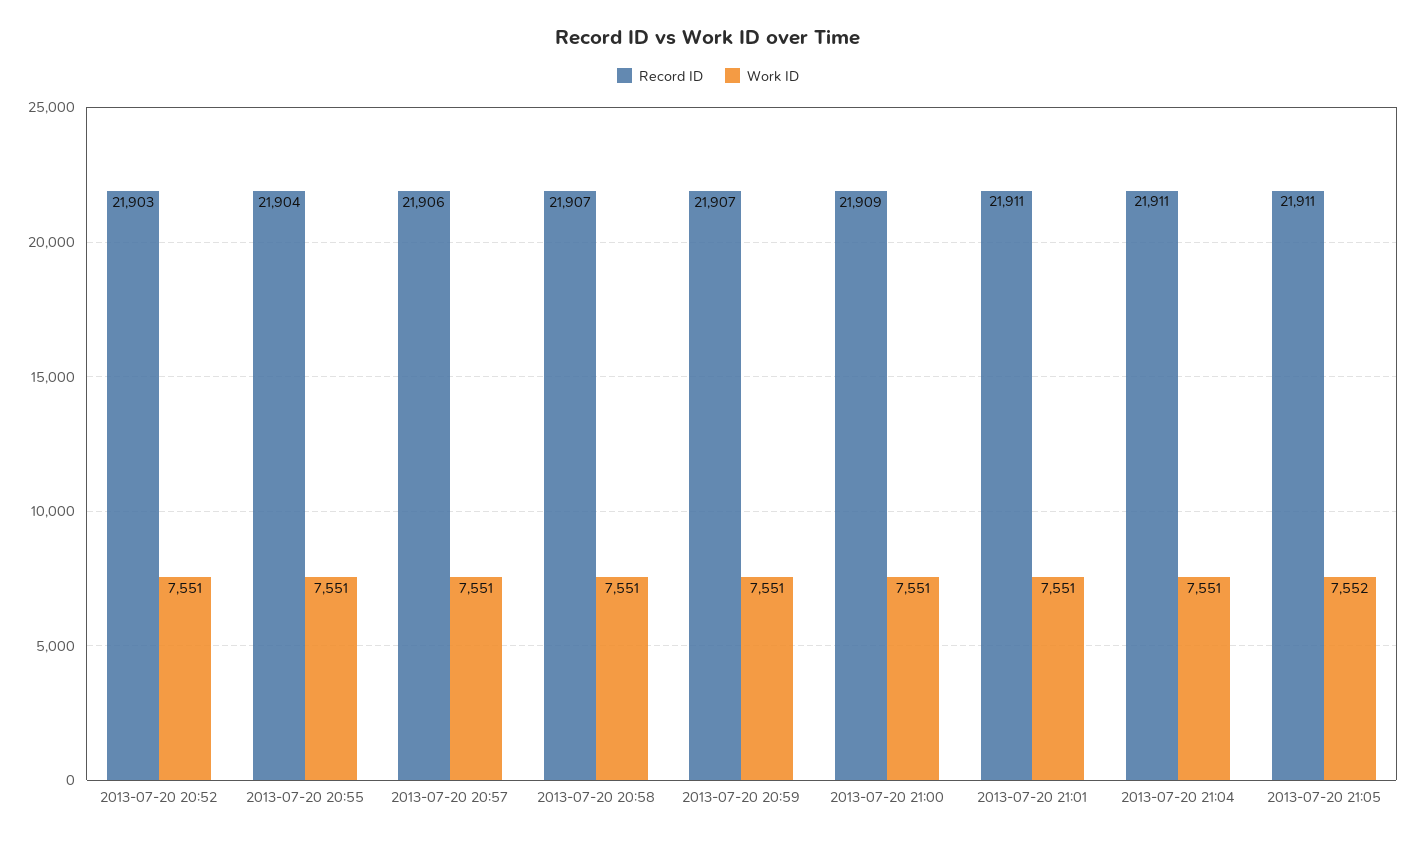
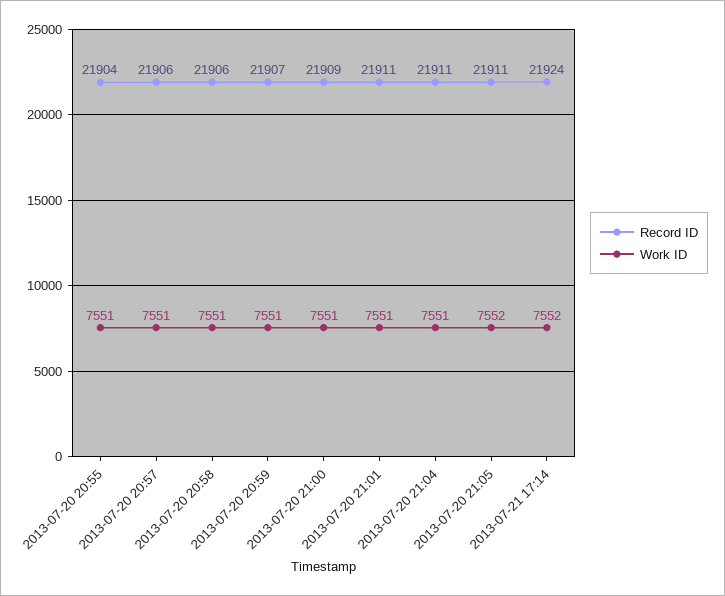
Record ID, 2013-07-20 20:52: 21903 -> none
Work ID, 2013-07-20 20:52: 7551 -> none
Record ID, 2013-07-20 20:58: 21907 -> 21906
Record ID, 2013-07-21 17:14: none -> 21924
Work ID, 2013-07-21 17:14: none -> 7552

